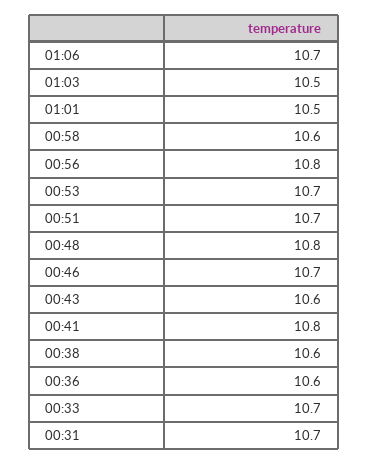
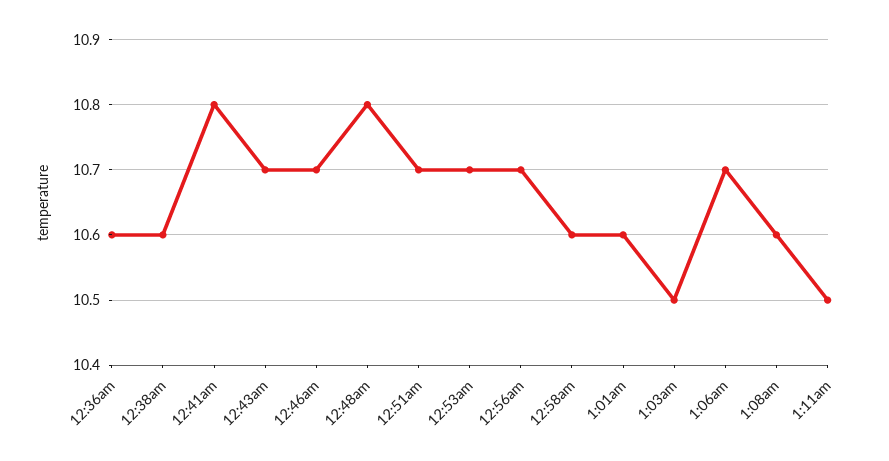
01:01: 10.5 -> 10.6
00:56: 10.8 -> 10.7
00:43: 10.6 -> 10.7
00:33: 10.7 -> none
00:31: 10.7 -> none
1:08am: none -> 10.6
1:11am: none -> 10.5

